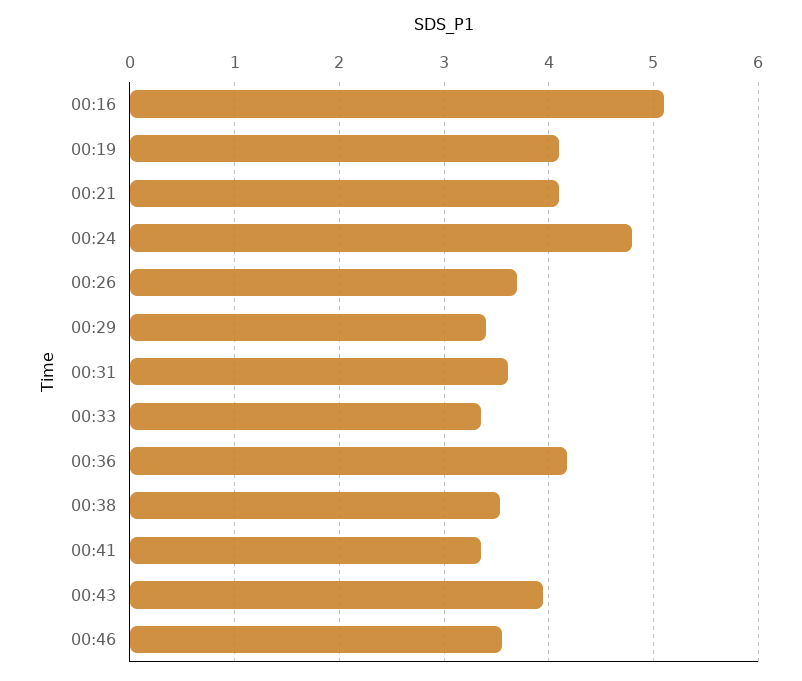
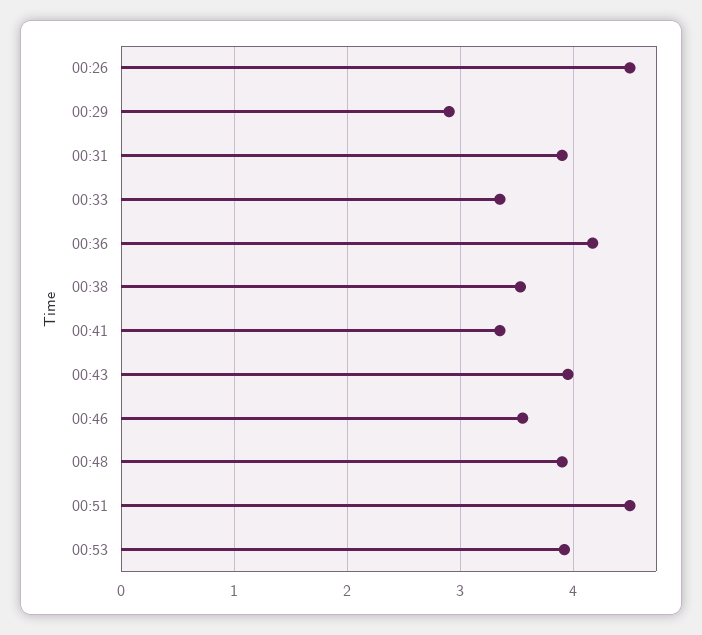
00:16: 5.1 -> none
00:19: 4.1 -> none
00:21: 4.1 -> none
00:24: 4.8 -> none
00:26: 3.7 -> 4.5
00:29: 3.4 -> 2.9
00:31: 3.6 -> 3.9
00:48: none -> 3.9
00:51: none -> 4.5
00:53: none -> 3.9

